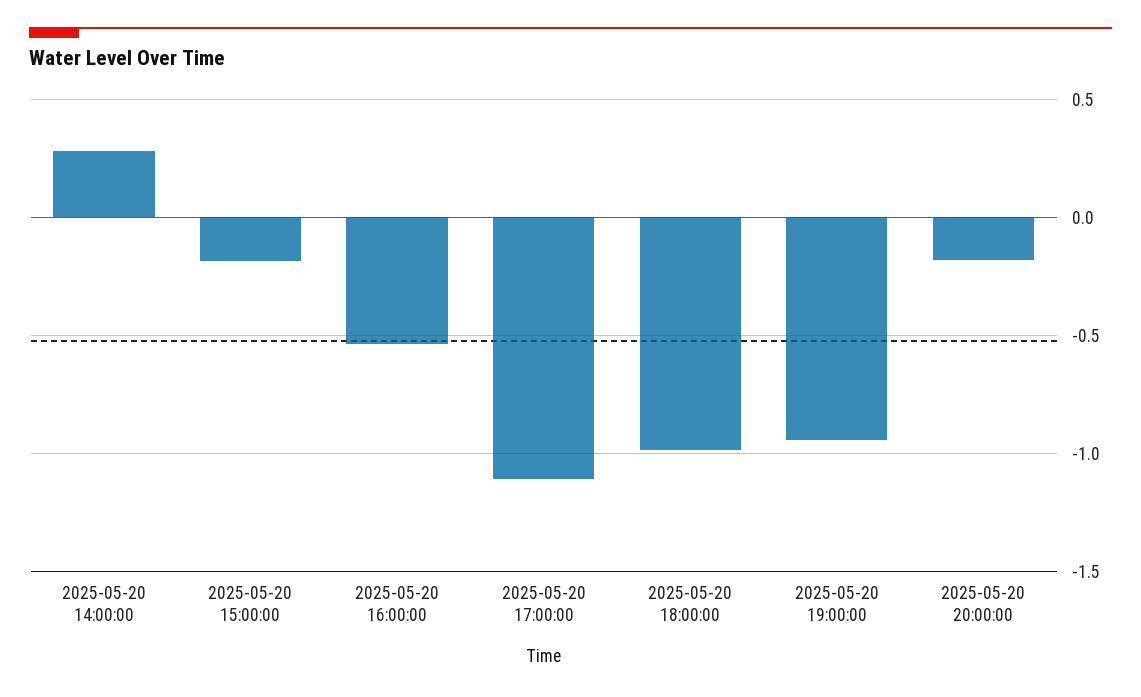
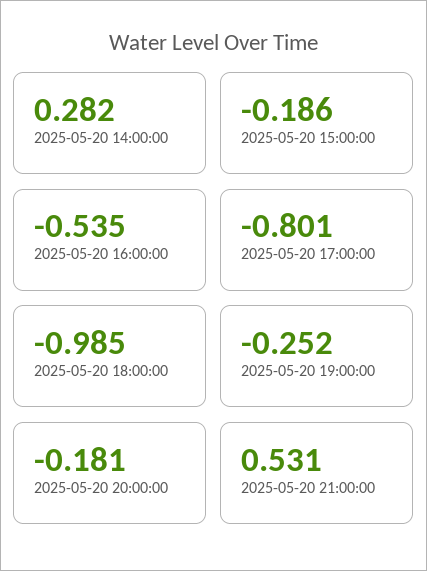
2025-05-20 17:00:00: -1.1 -> -0.801
2025-05-20 19:00:00: -0.95 -> -0.252
2025-05-20 21:00:00: none -> 0.531

